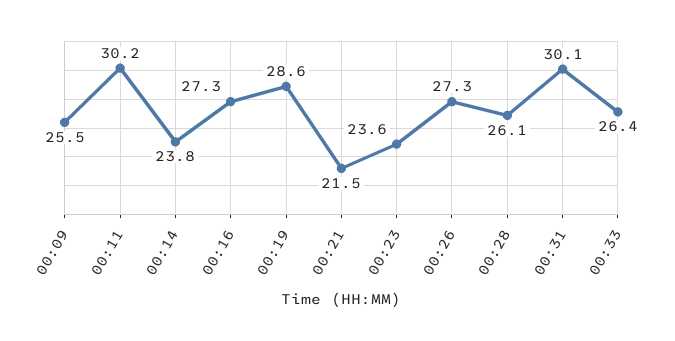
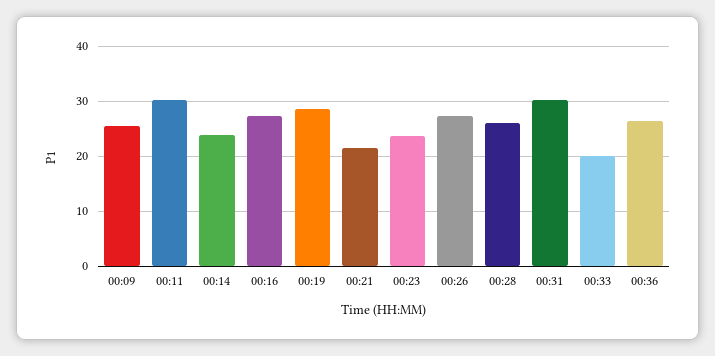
00:33: 26.4 -> 20
00:36: none -> 26

